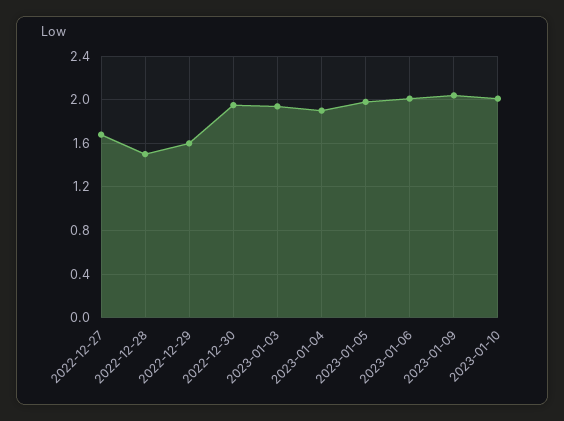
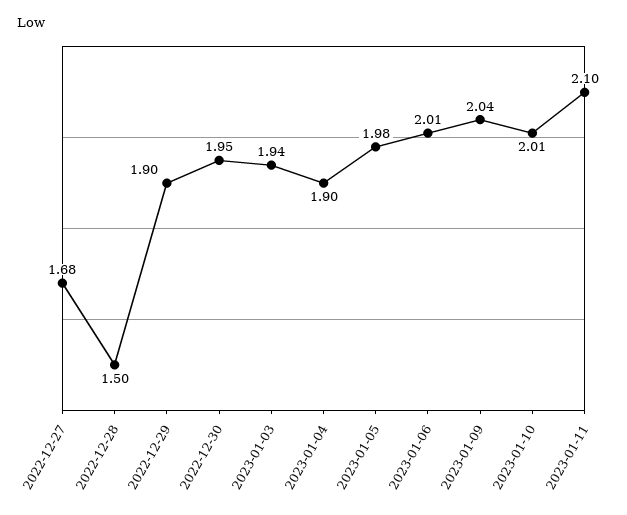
2022-12-29: 1.6 -> 1.9
2023-01-11: none -> 2.1

